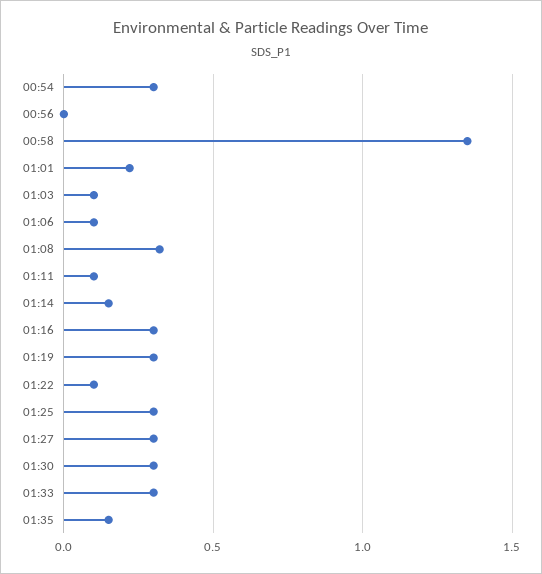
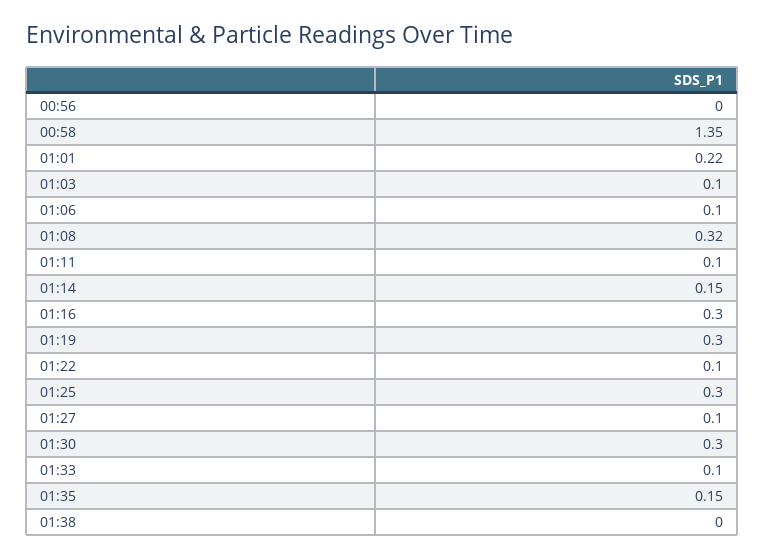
00:54: 0.3 -> none
01:27: 0.3 -> 0.1
01:33: 0.3 -> 0.1
01:38: none -> 0

